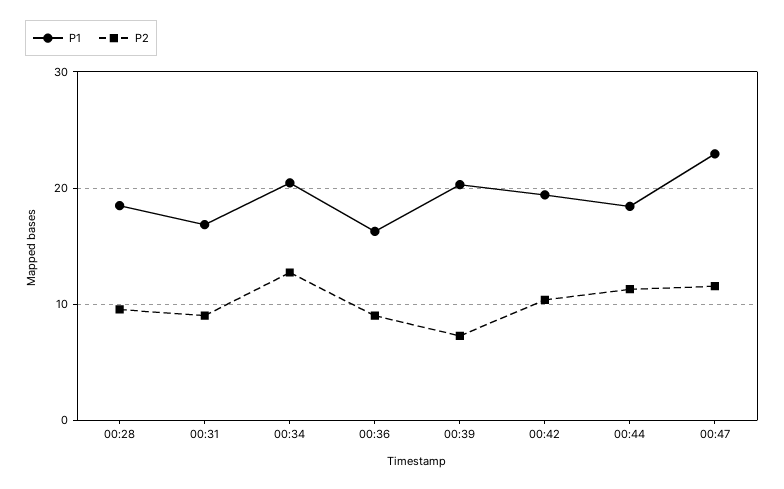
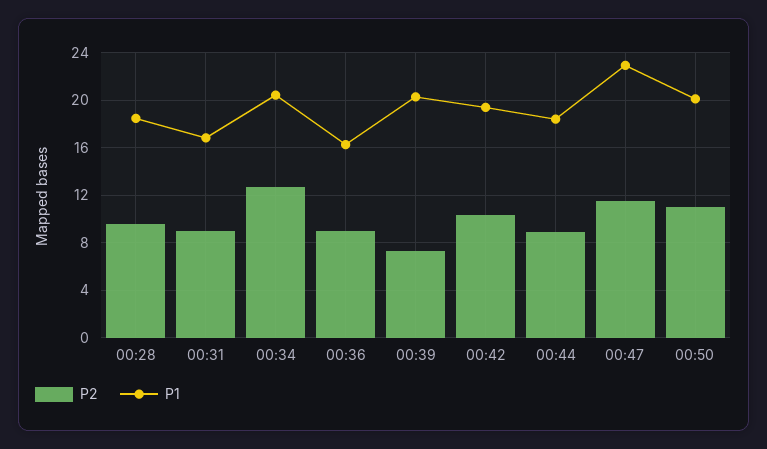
P2, 00:44: 11 -> 9
P2, 00:50: none -> 11
P1, 00:50: none -> 20

